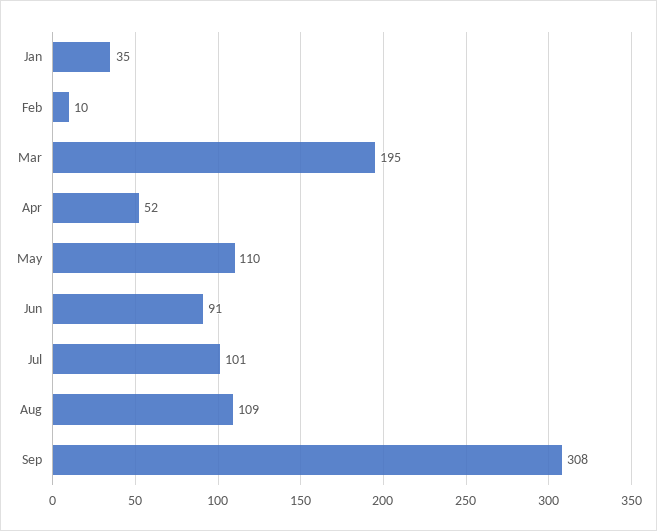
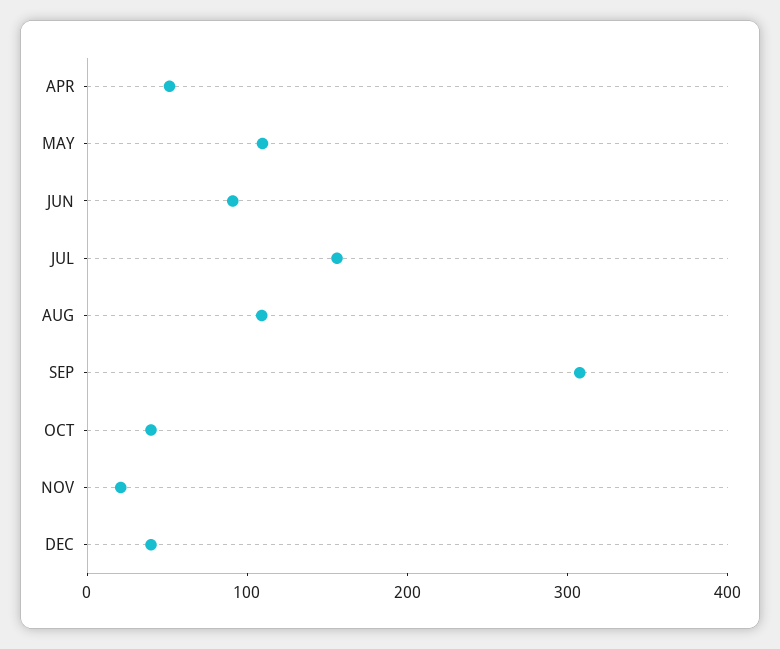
Jan: 35 -> none
Feb: 10 -> none
Mar: 195 -> none
Jul: 101 -> 160
OCT: none -> 40
NOV: none -> 20
DEC: none -> 40

